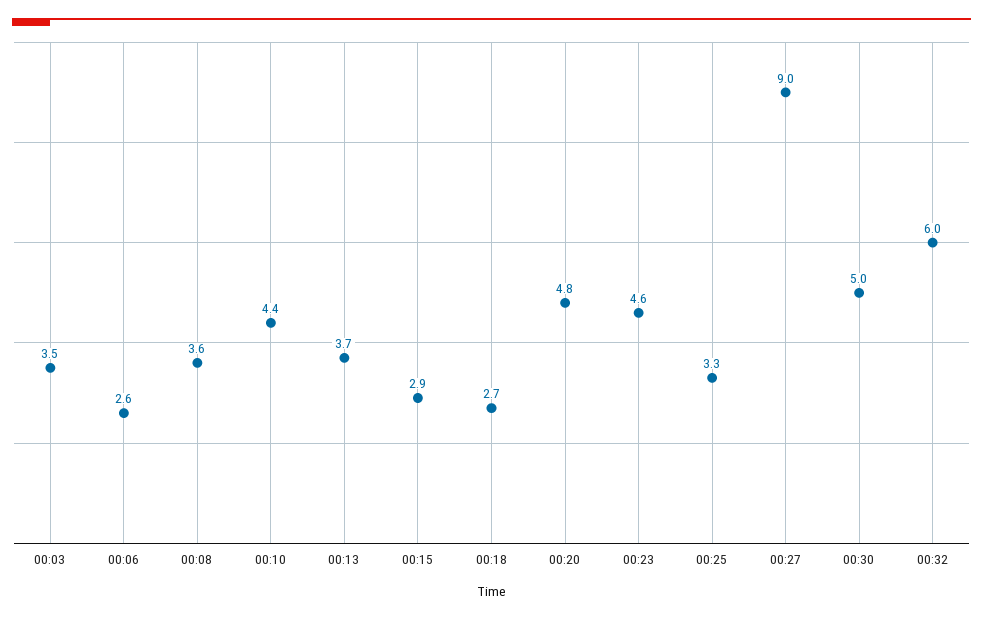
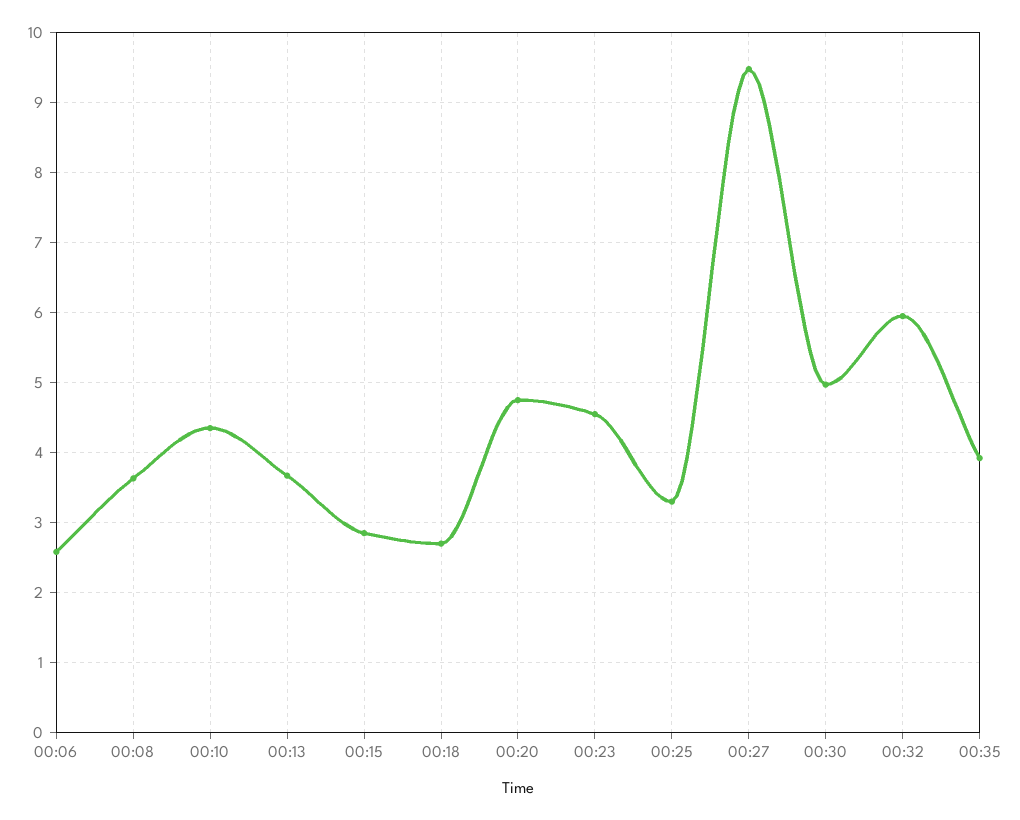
00:03: 3.5 -> none
00:27: 9 -> 9.5
00:35: none -> 3.9

